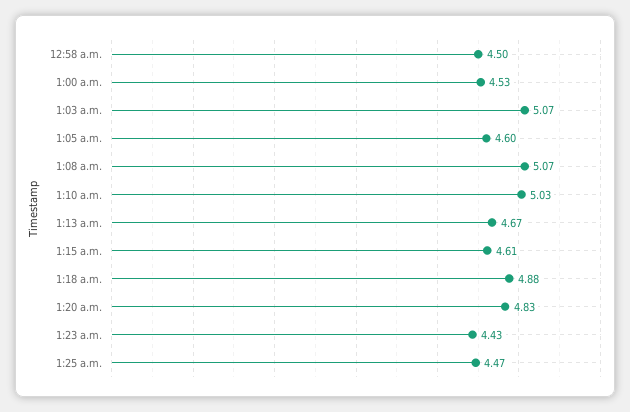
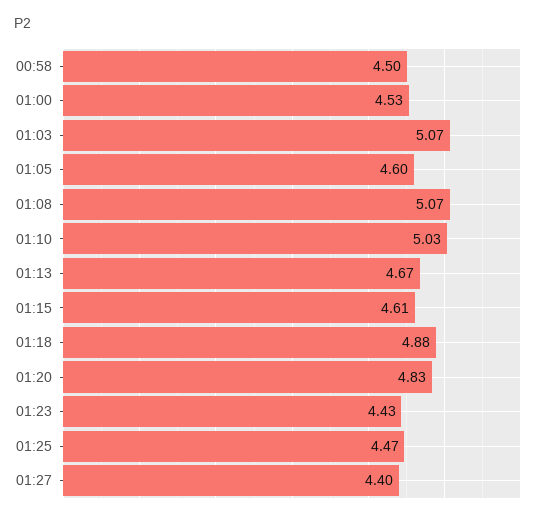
01:27: none -> 4.4

